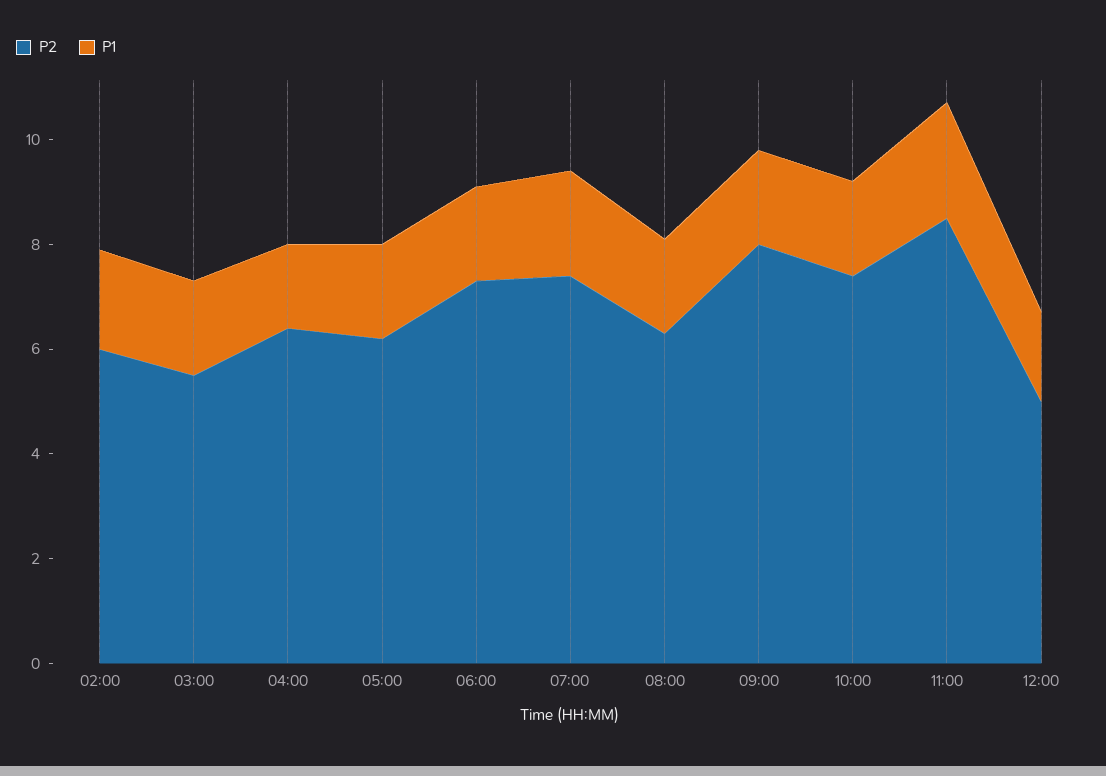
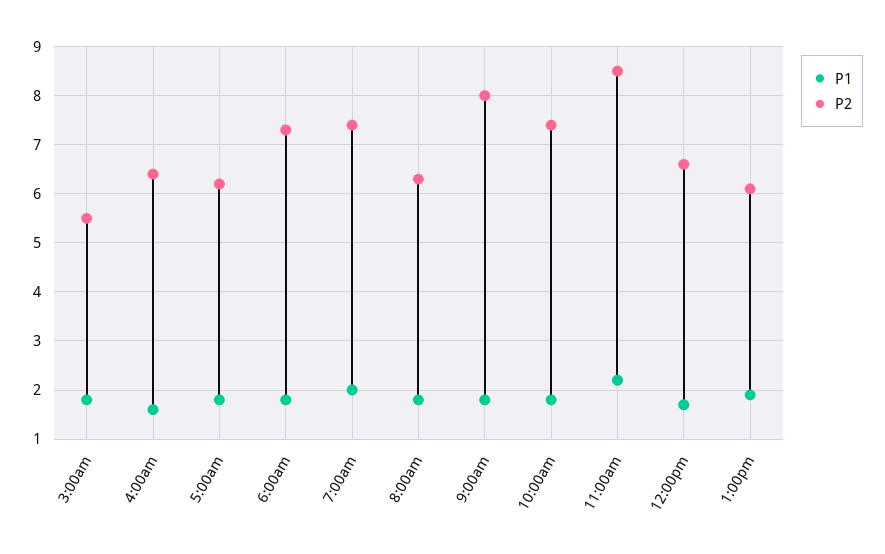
P2, 02:00: 6 -> none
P1, 02:00: 2 -> none
P2, 12:00: 5 -> 6.5
P1, 1:00pm: none -> 2
P2, 1:00pm: none -> 6

